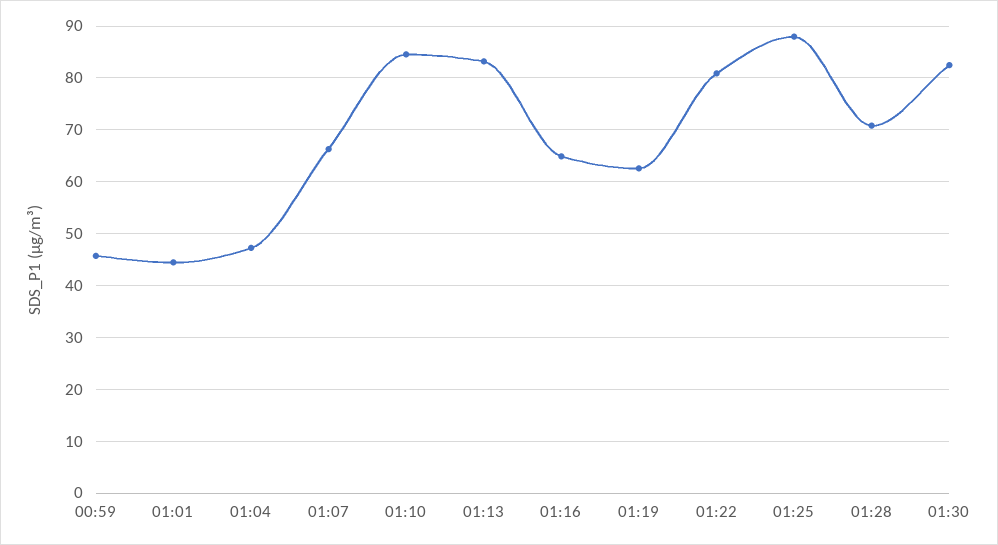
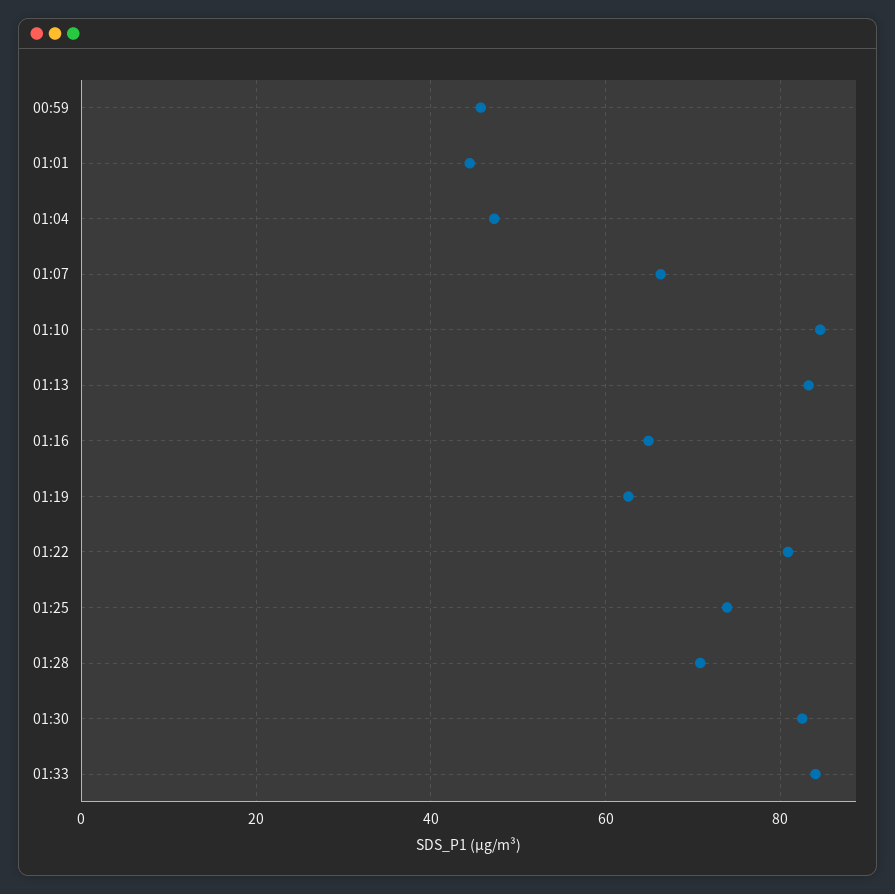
01:25: 88 -> 74
01:33: none -> 84

